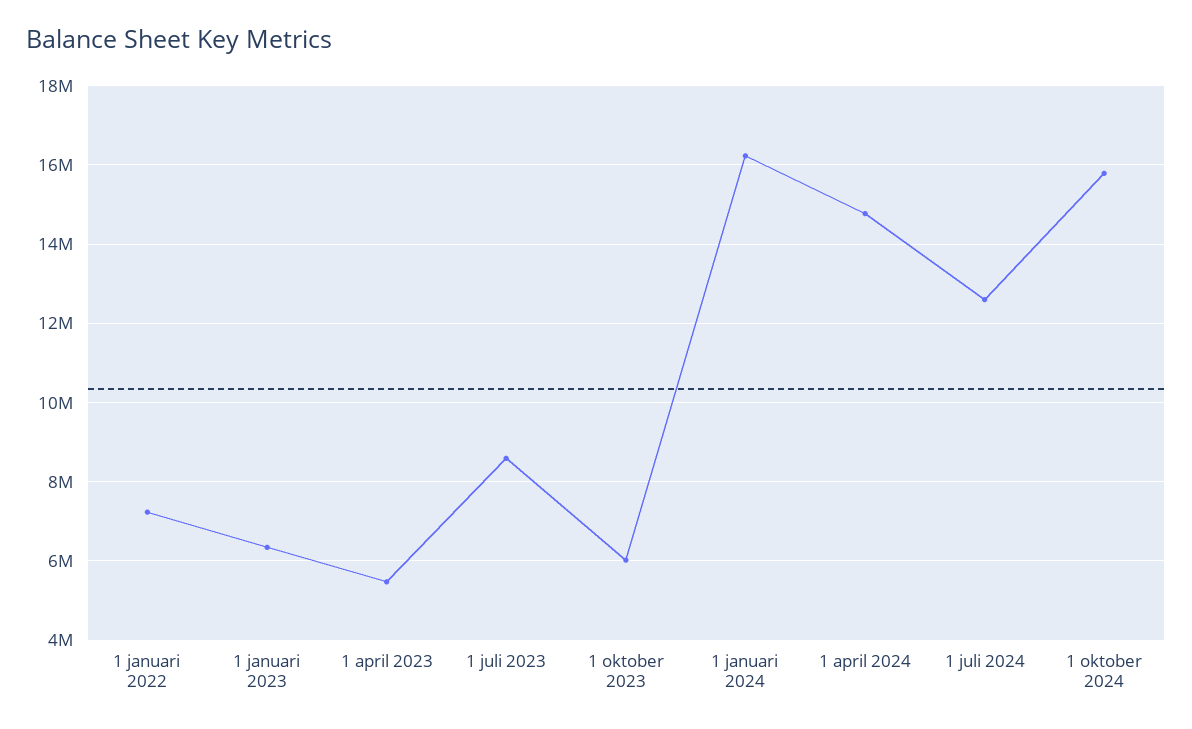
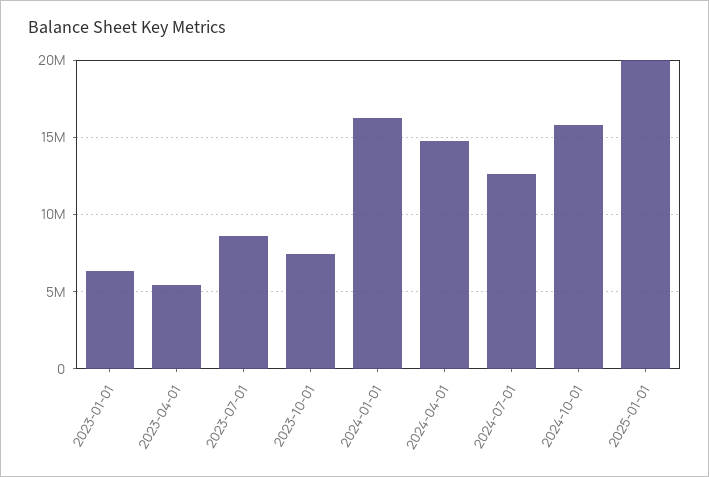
1 januari 2022: 7200000 -> none
1 oktober 2023: 6000000 -> 7500000
2025-01-01: none -> 20000000

